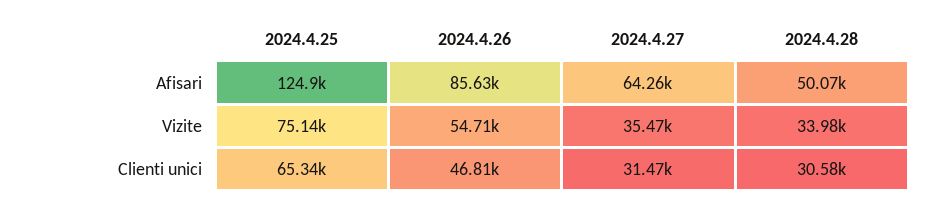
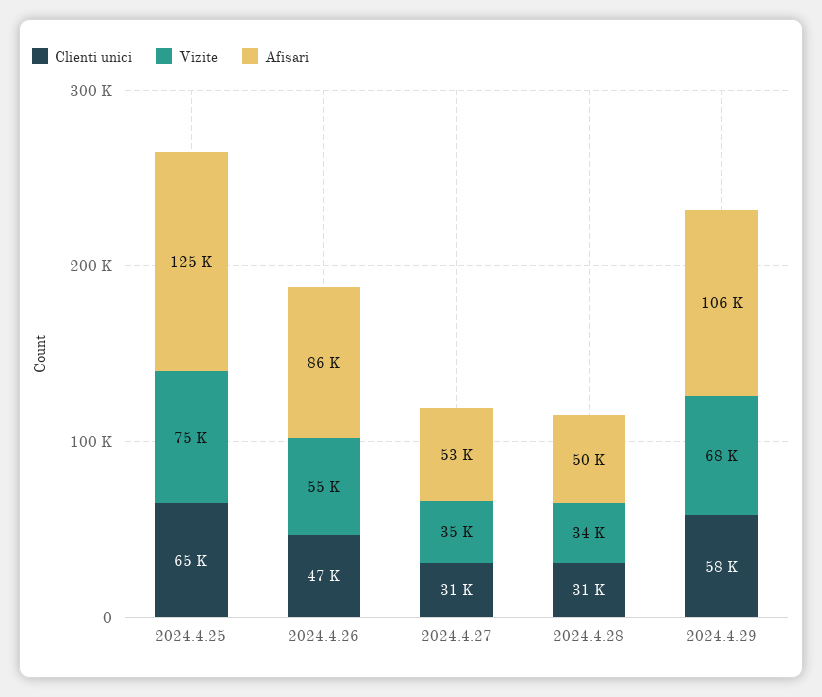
Afisari, 2024.4.27: 64260 -> 53000
Clienti unici, 2024.4.29: none -> 58000
Vizite, 2024.4.29: none -> 68000
Afisari, 2024.4.29: none -> 106000

